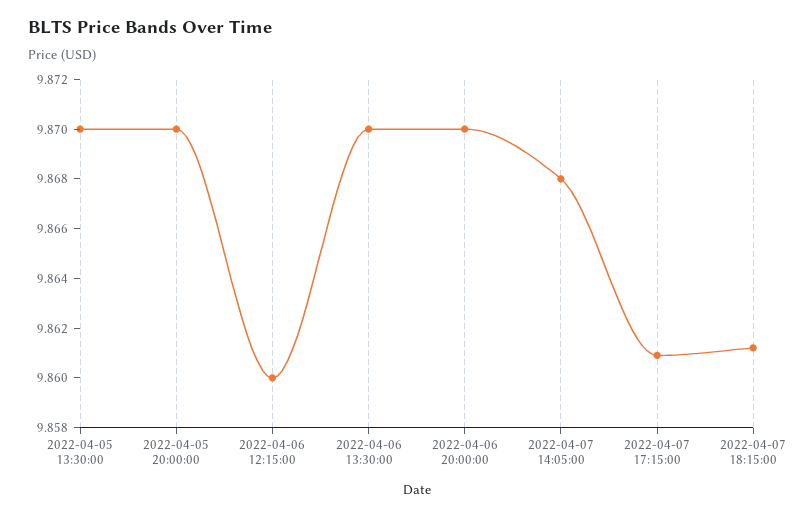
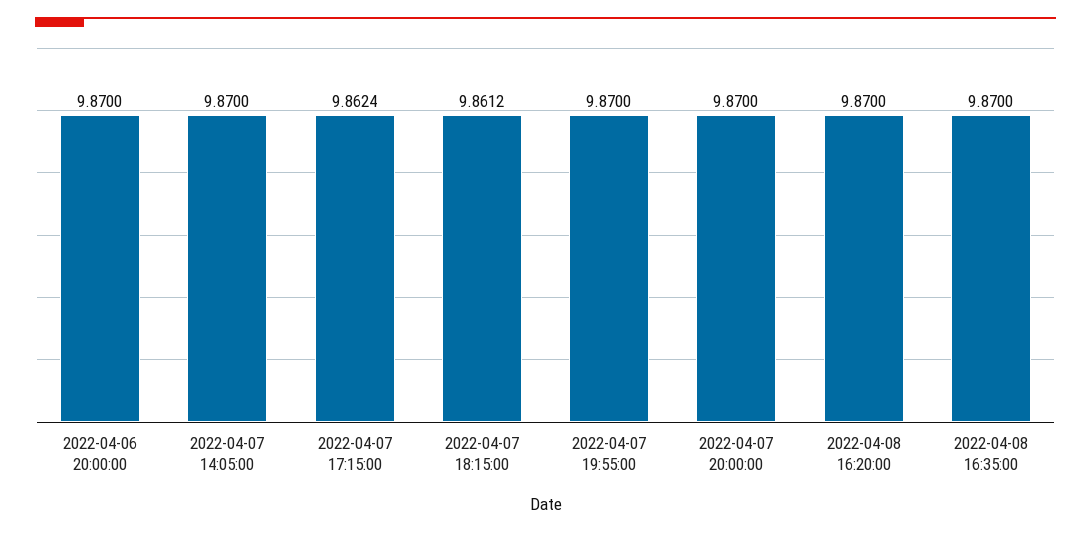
2022-04-05 13:30:00: 9.87 -> none
2022-04-05 20:00:00: 9.87 -> none
2022-04-06 12:15:00: 9.86 -> none
2022-04-06 13:30:00: 9.87 -> none
2022-04-07 14:05:00: 9.868 -> 9.87
2022-04-07 17:15:00: 9.861 -> 9.8624
2022-04-07 19:55:00: none -> 9.87
2022-04-07 20:00:00: none -> 9.87
2022-04-08 16:20:00: none -> 9.87
2022-04-08 16:35:00: none -> 9.87

